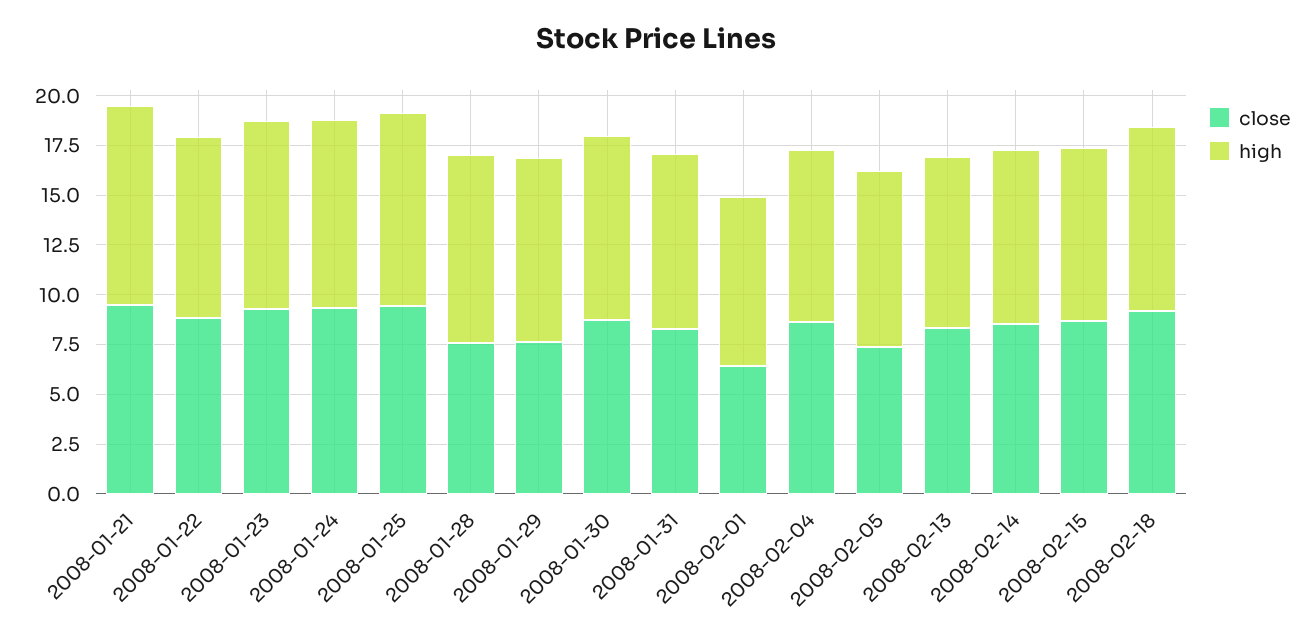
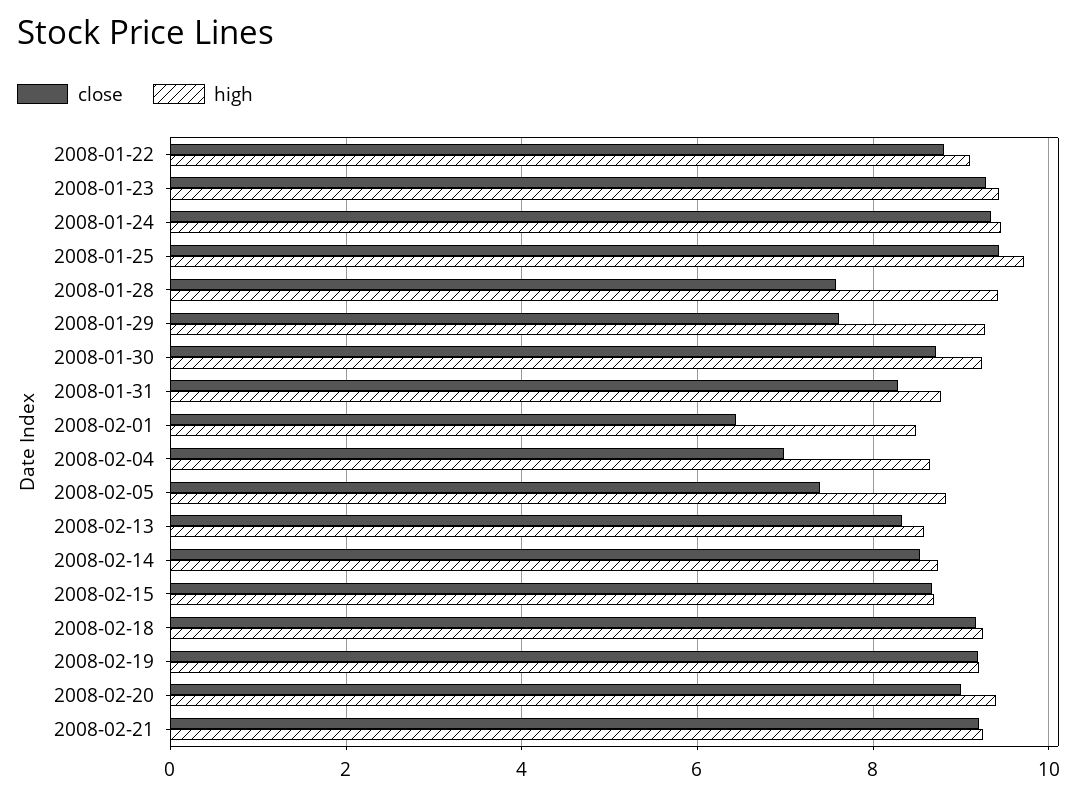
close, 2008-01-21: 9.5 -> none
high, 2008-01-21: 10 -> none
close, 2008-02-04: 8.5 -> 7
close, 2008-02-19: none -> 9.2
high, 2008-02-19: none -> 9.2
close, 2008-02-20: none -> 9
high, 2008-02-20: none -> 9.4
close, 2008-02-21: none -> 9.2
high, 2008-02-21: none -> 9.2

